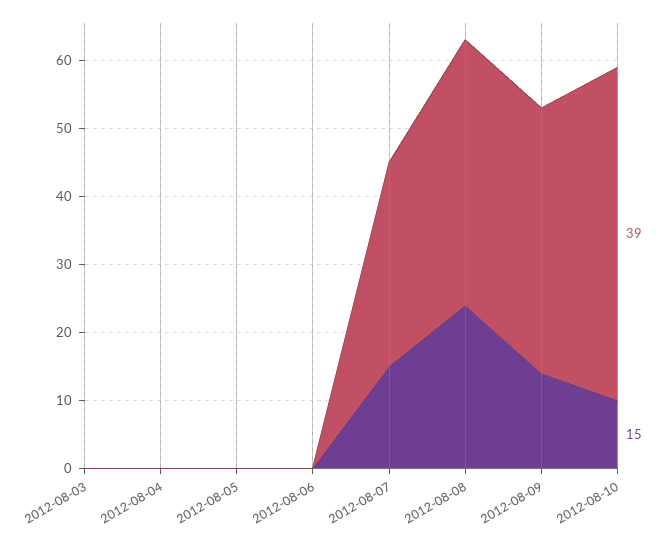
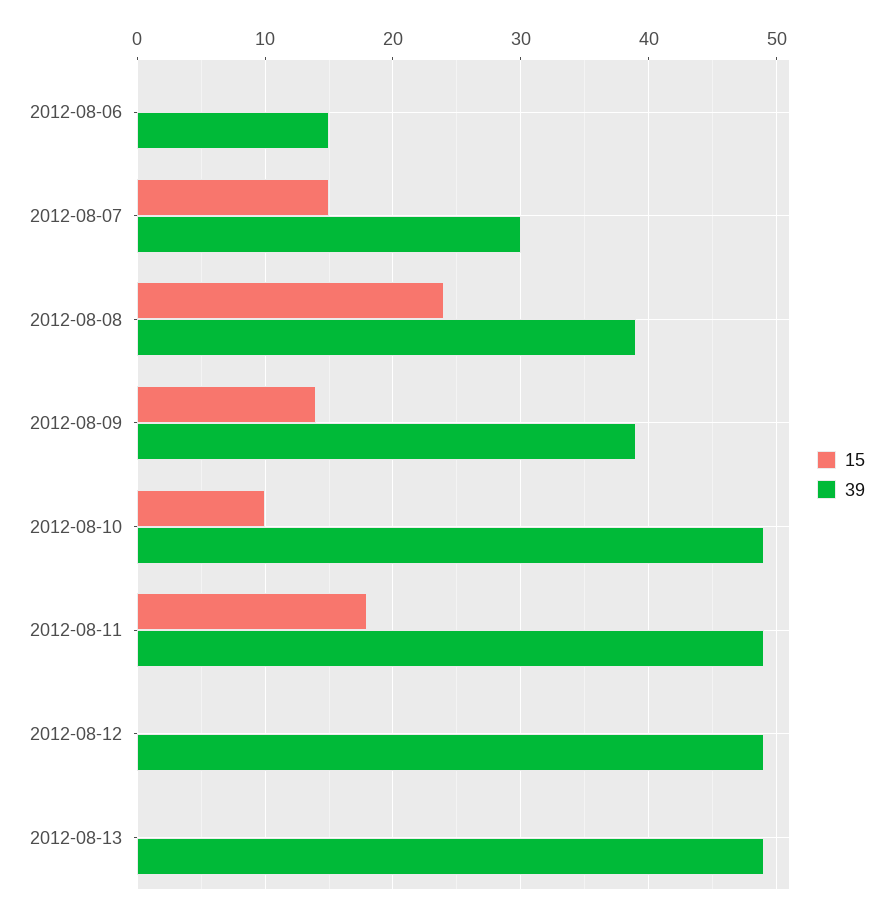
39, 2012-08-03: 0 -> none
15, 2012-08-03: 0 -> none
39, 2012-08-04: 0 -> none
15, 2012-08-04: 0 -> none
39, 2012-08-05: 0 -> none
15, 2012-08-05: 0 -> none
39, 2012-08-06: 0 -> 15
15, 2012-08-11: none -> 18
39, 2012-08-11: none -> 49
15, 2012-08-12: none -> 0
39, 2012-08-12: none -> 49
15, 2012-08-13: none -> 0
39, 2012-08-13: none -> 49

